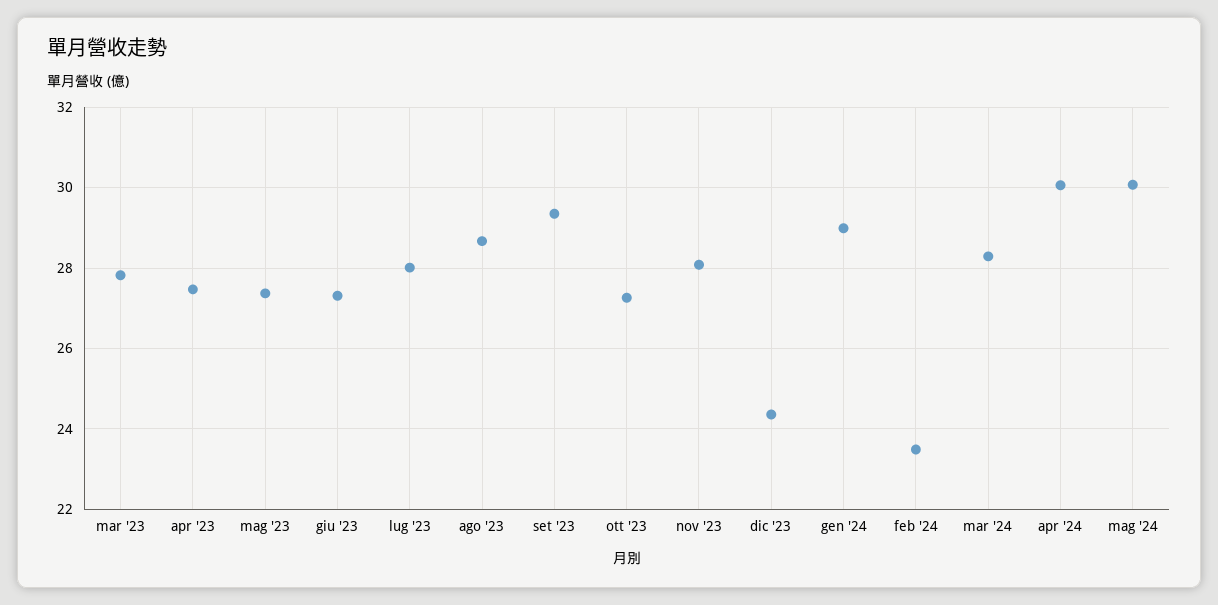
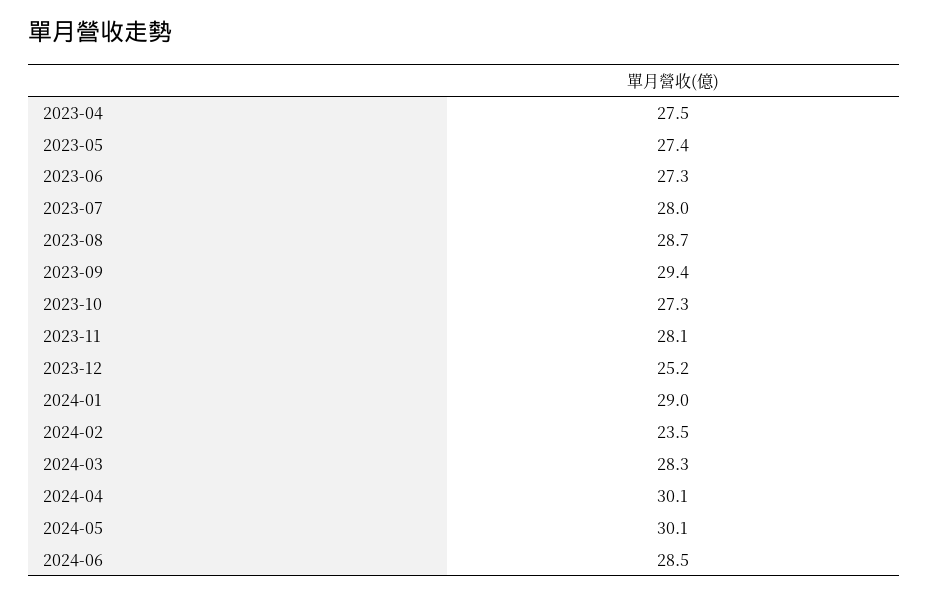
mar '23: 27.8 -> none
dic '23: 24.4 -> 25.2
2024-06: none -> 28.5

